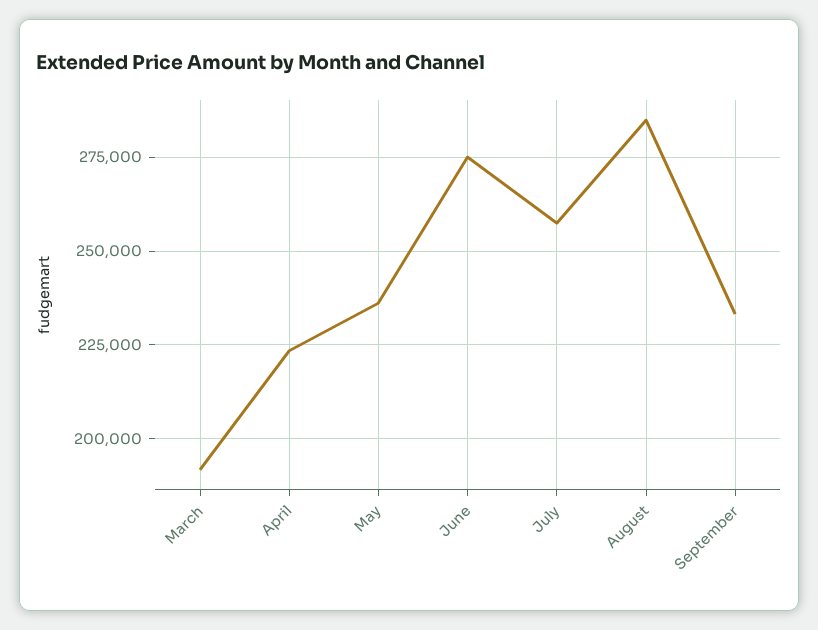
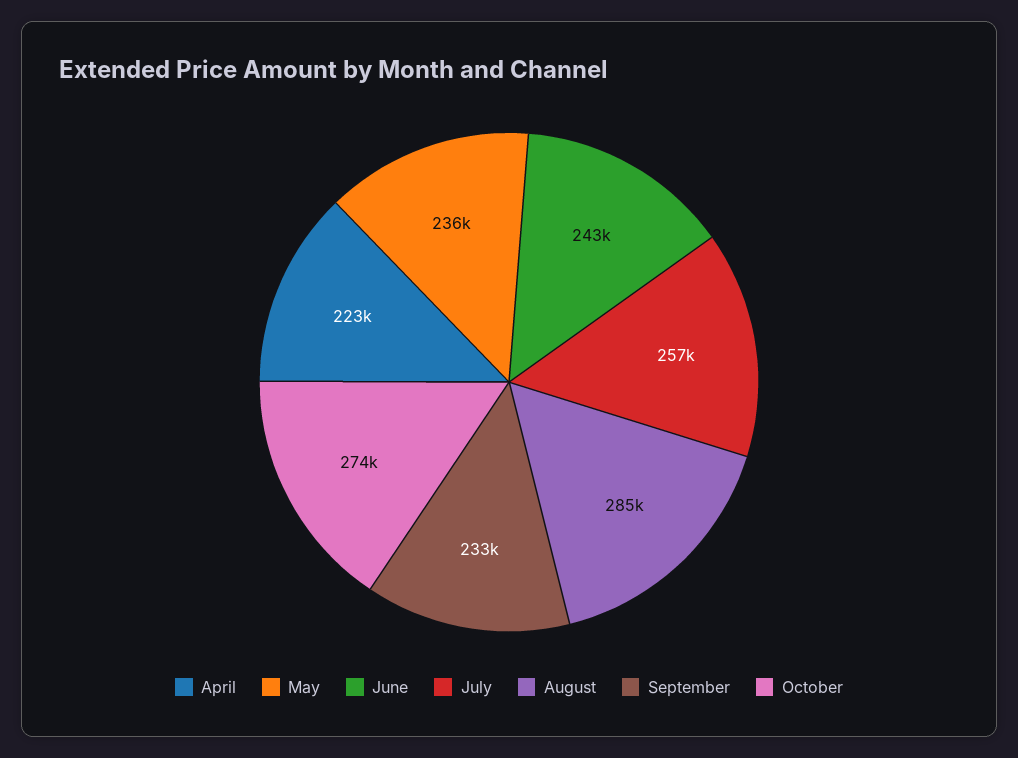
March: 192500 -> none
June: 275000 -> 243000
October: none -> 274000

